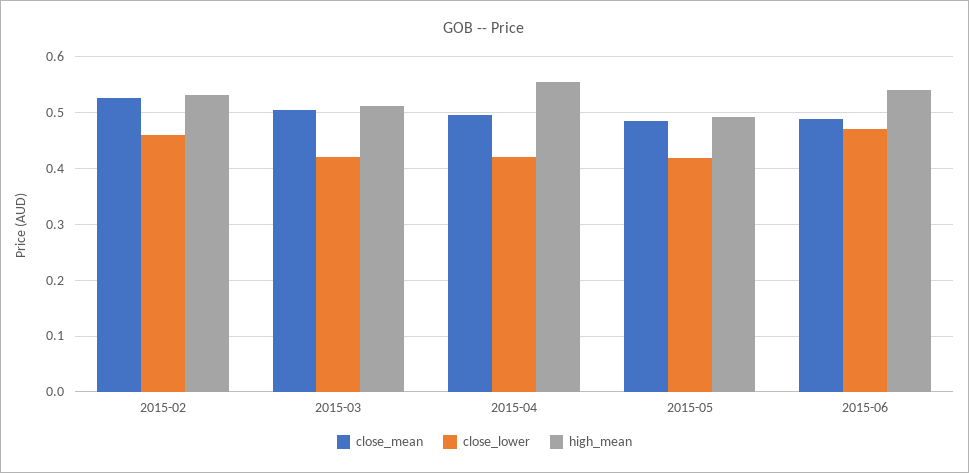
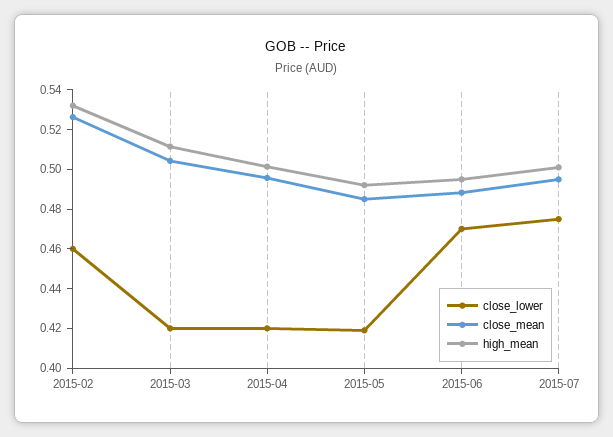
high_mean, 2015-04: 0.56 -> 0.5
high_mean, 2015-06: 0.54 -> 0.495
close_lower, 2015-07: none -> 0.475
close_mean, 2015-07: none -> 0.495
high_mean, 2015-07: none -> 0.5

